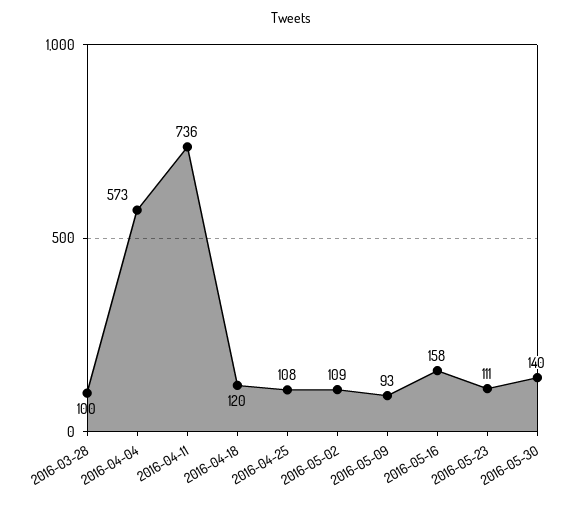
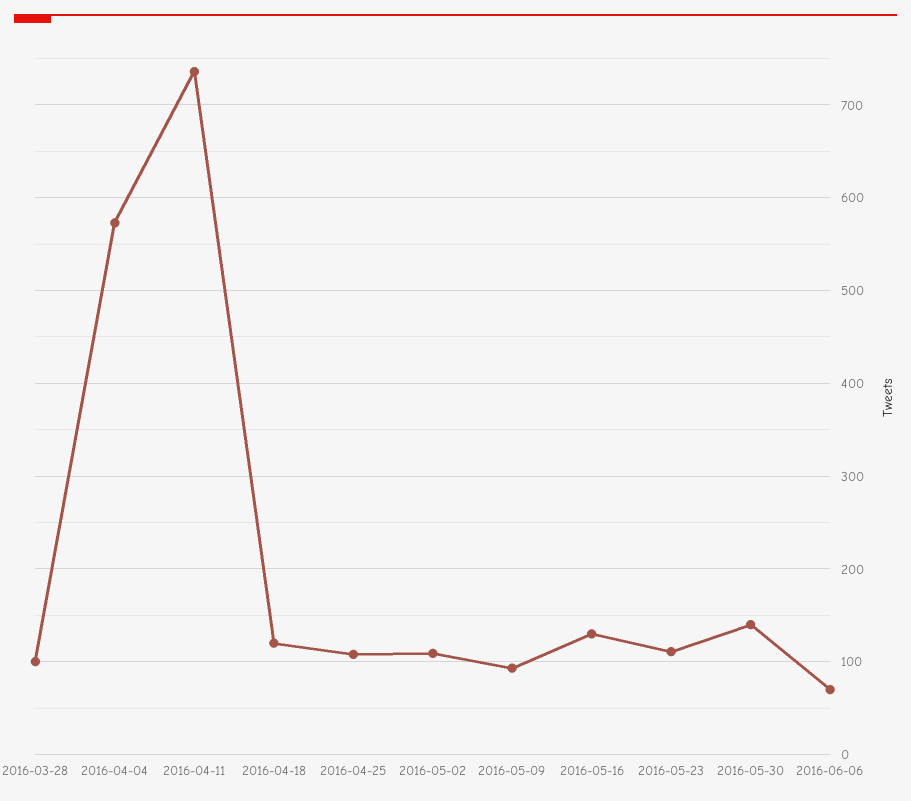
2016-05-16: 158 -> 130
2016-06-06: none -> 70

